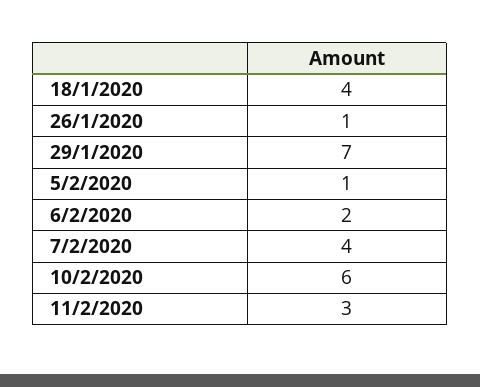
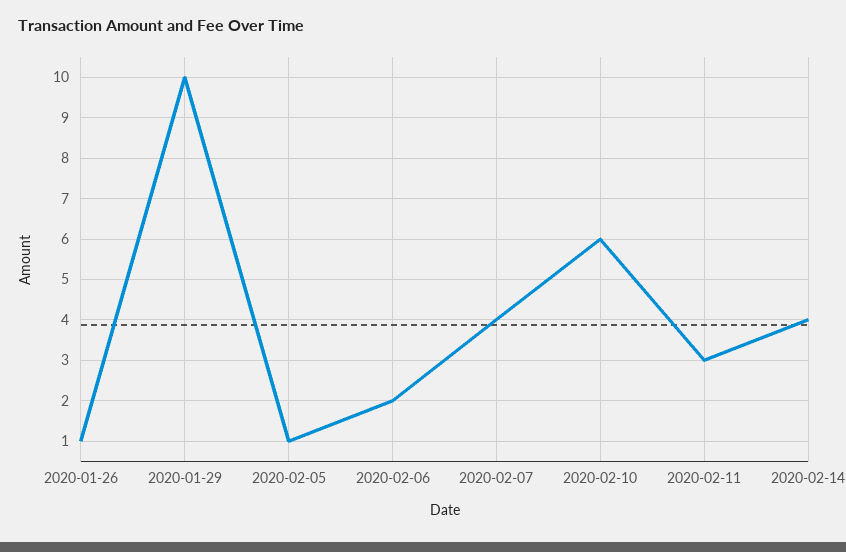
18/1/2020: 4 -> none
29/1/2020: 7 -> 10
2020-02-14: none -> 4

